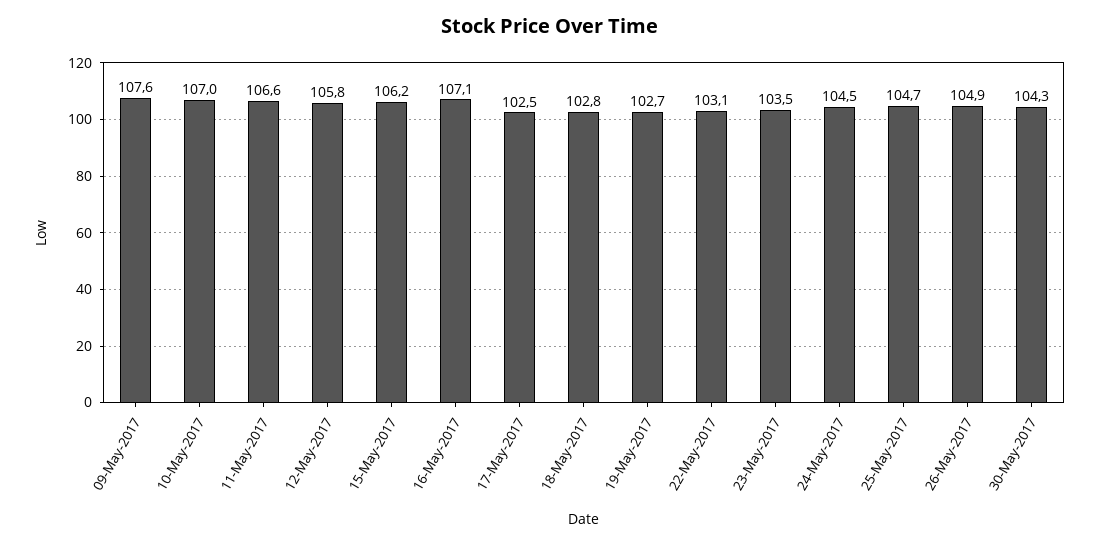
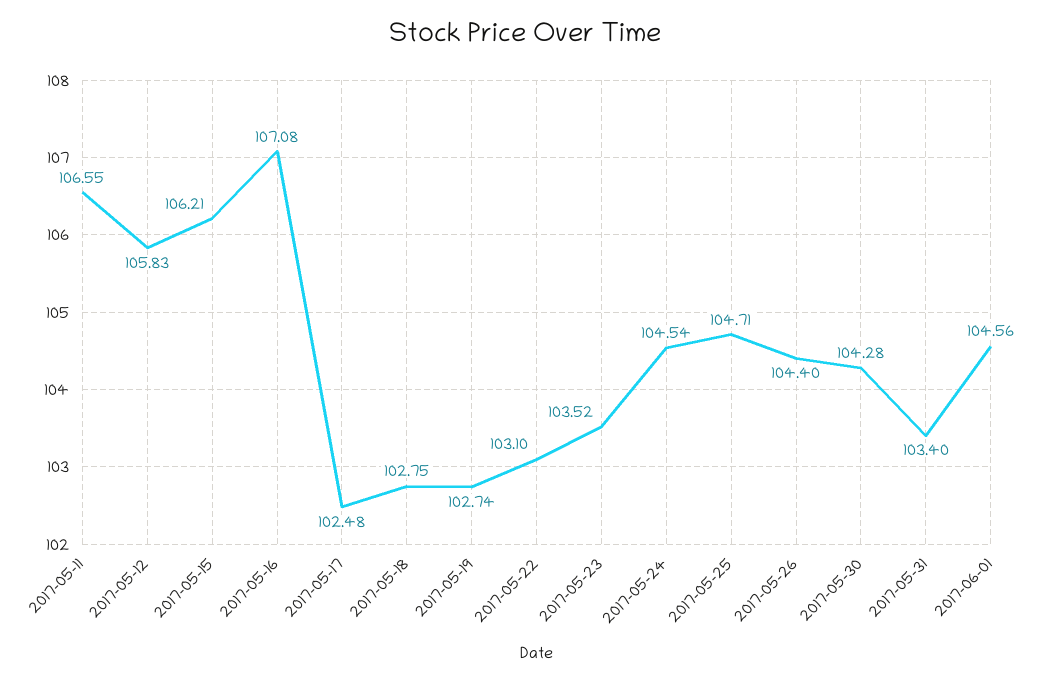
09-May-2017: 107.6 -> none
10-May-2017: 107 -> none
26-May-2017: 104.9 -> 104.4
2017-05-31: none -> 103.4
2017-06-01: none -> 104.56

